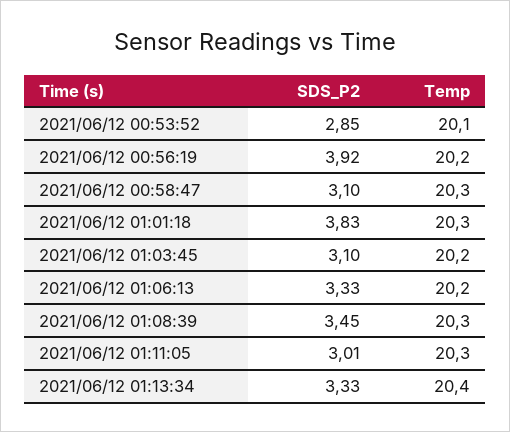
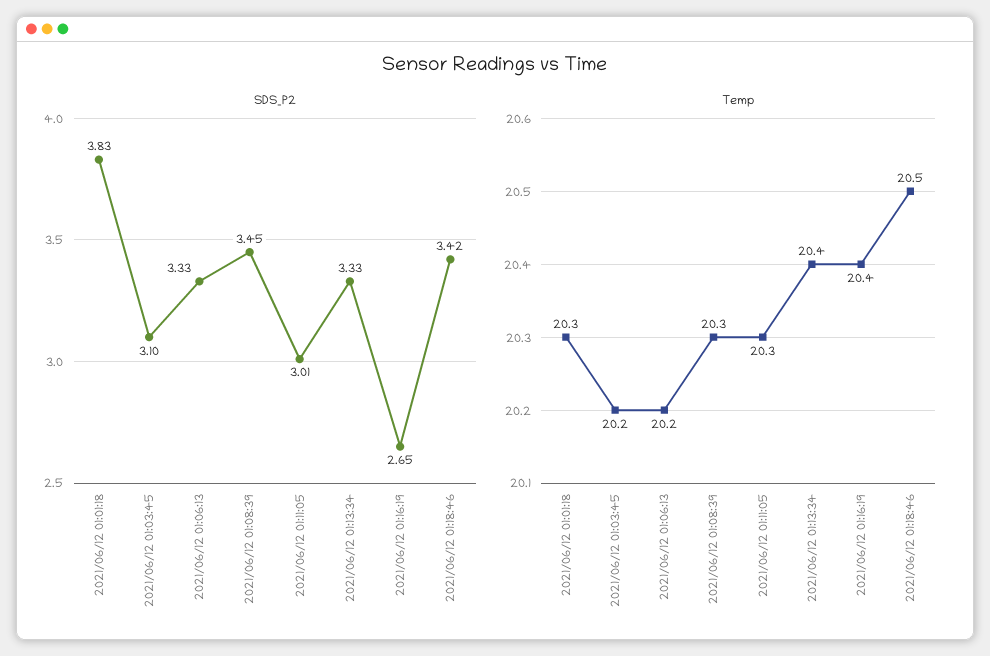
SDS_P2, 2021/06/12 00:53:52: 2.85 -> none
Temp, 2021/06/12 00:53:52: 20.1 -> none
SDS_P2, 2021/06/12 00:56:19: 3.92 -> none
Temp, 2021/06/12 00:56:19: 20.2 -> none
SDS_P2, 2021/06/12 00:58:47: 3.1 -> none
Temp, 2021/06/12 00:58:47: 20.3 -> none
SDS_P2, 2021/06/12 01:16:19: none -> 2.65
SDS_P2, 2021/06/12 01:18:46: none -> 3.42
Temp, 2021/06/12 01:16:19: none -> 20.4
Temp, 2021/06/12 01:18:46: none -> 20.5

